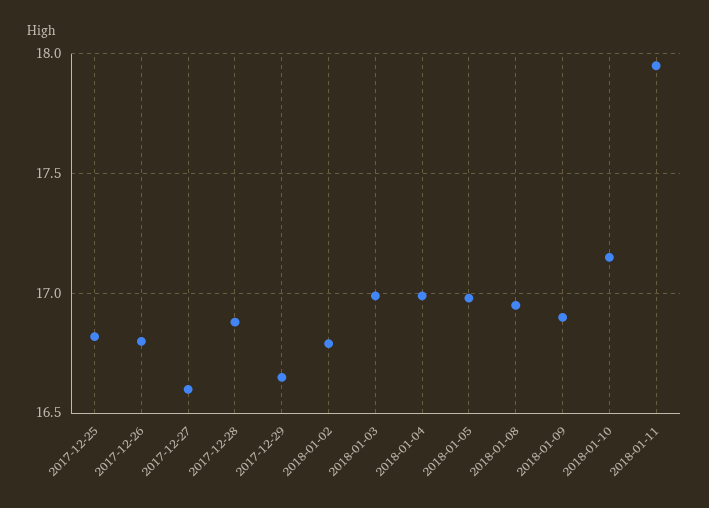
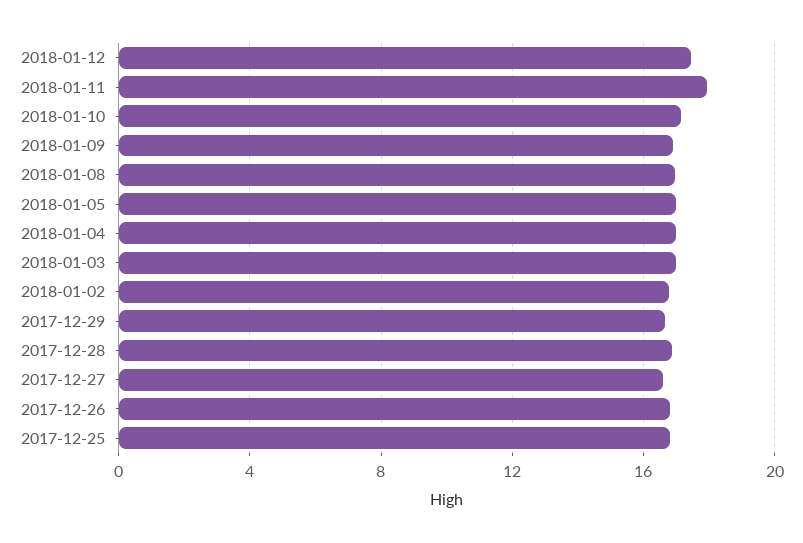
2018-01-12: none -> 17.5

